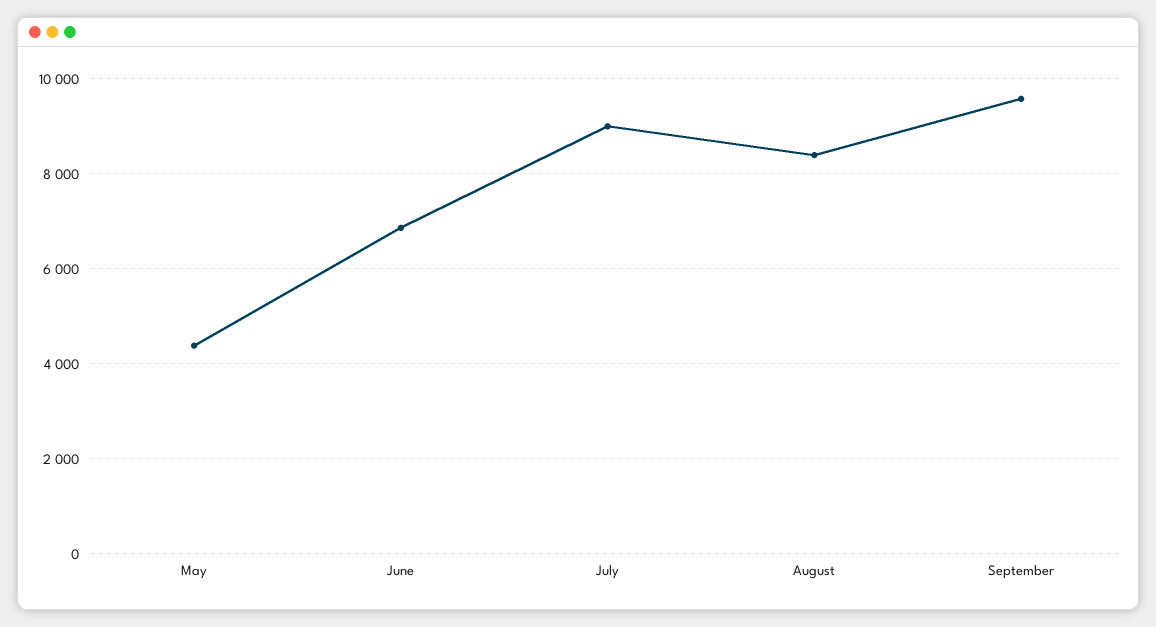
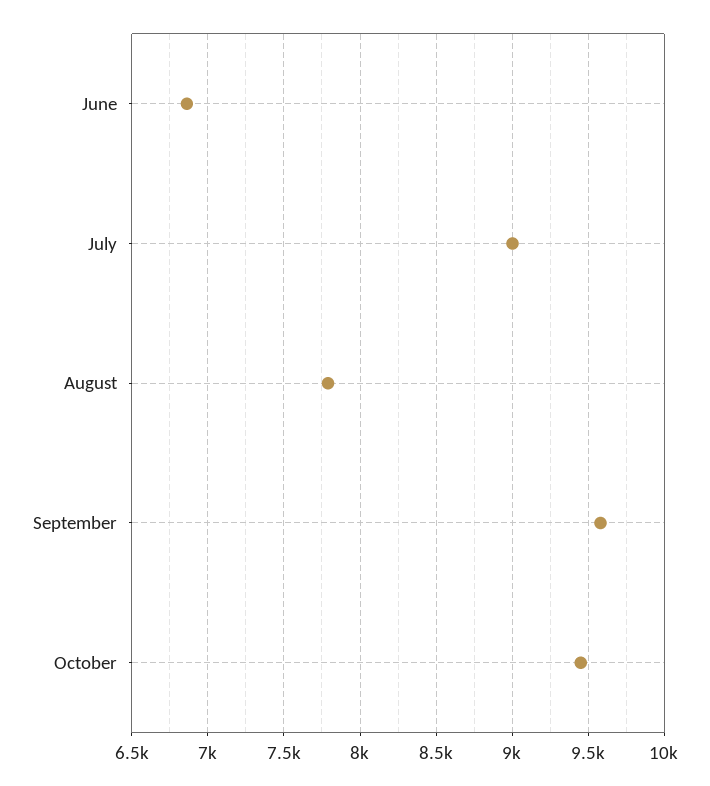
May: 4400 -> none
August: 8400 -> 7800
October: none -> 9450

